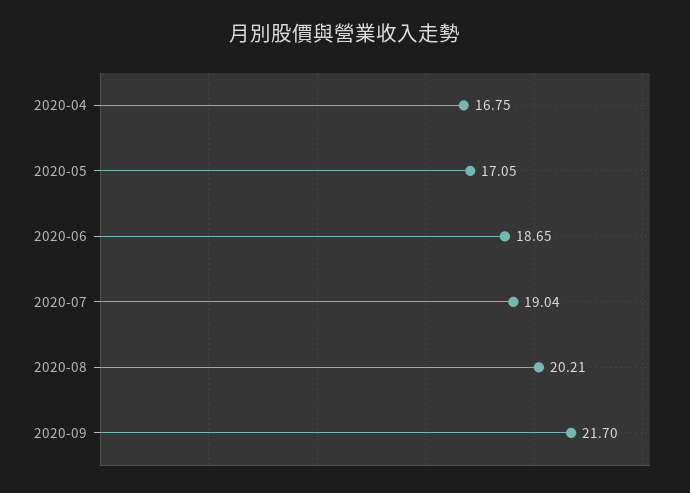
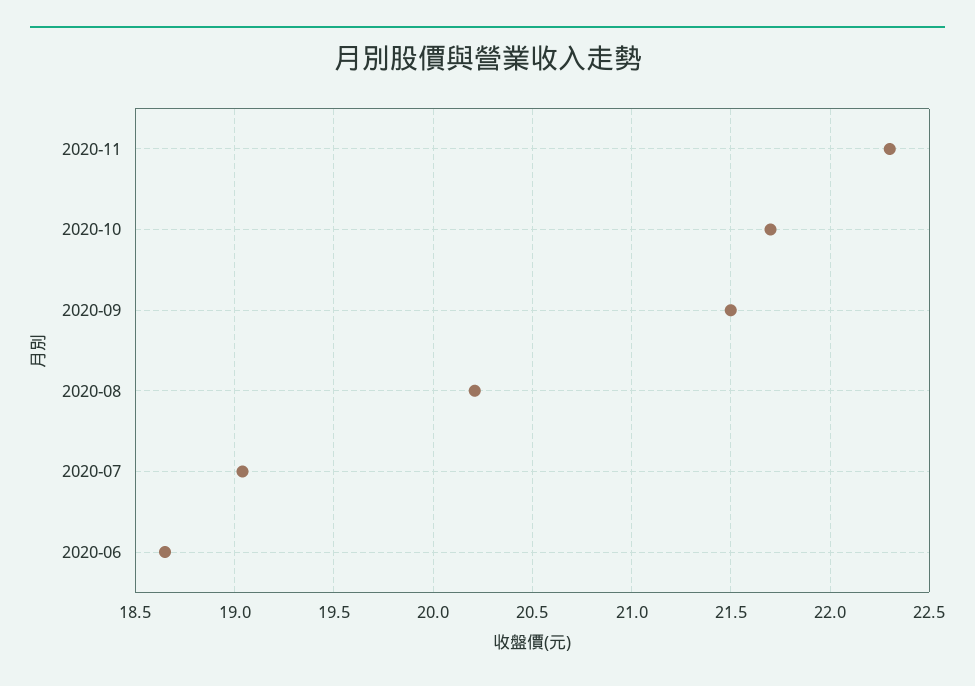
2020-04: 16.75 -> none
2020-05: 17.05 -> none
2020-09: 21.7 -> 21.5
2020-11: none -> 22.3
2020-10: none -> 21.7

